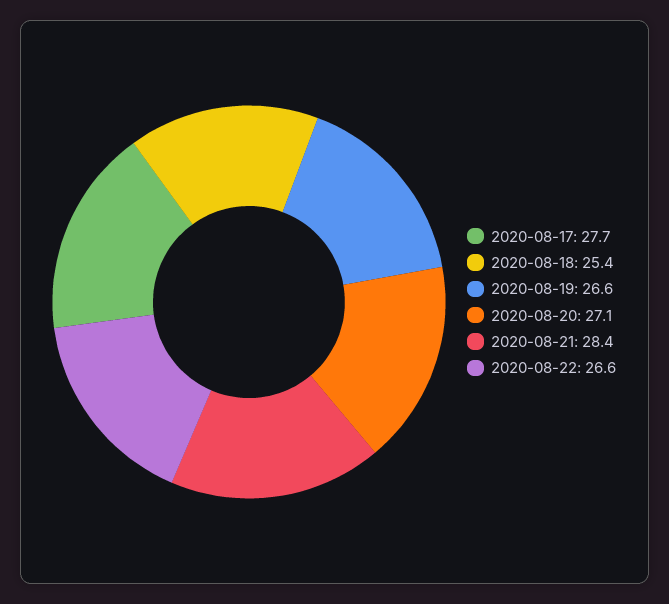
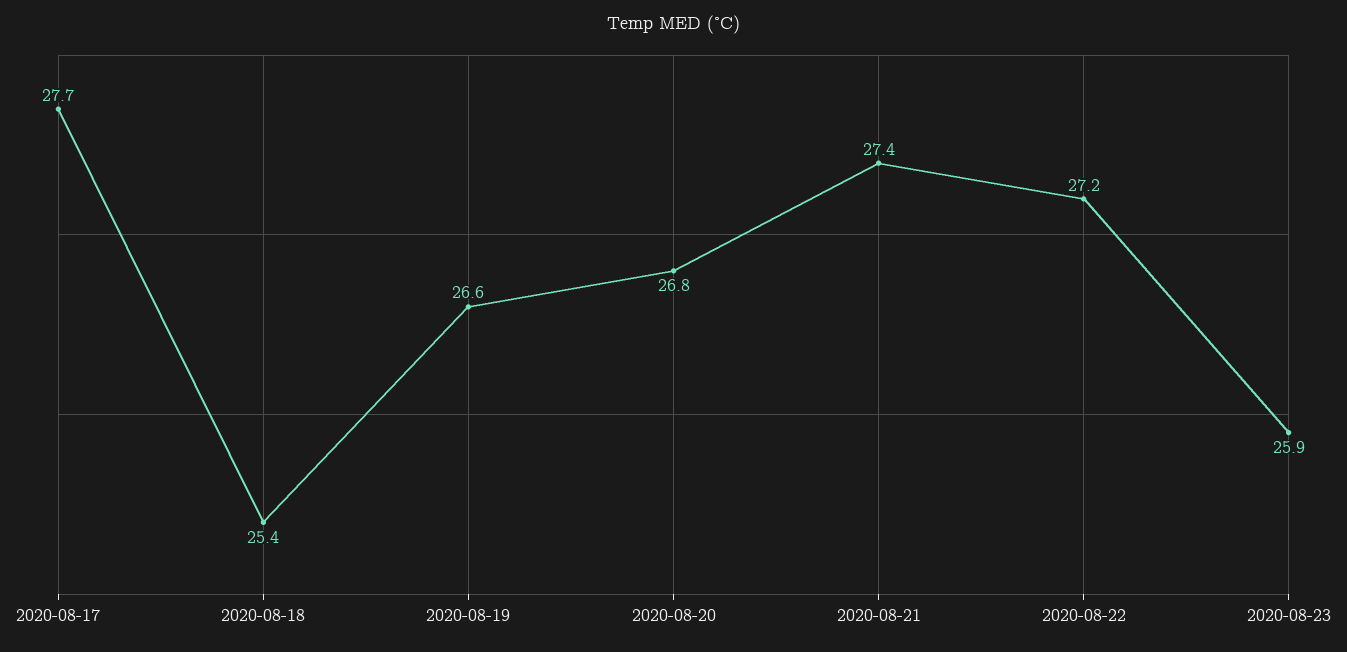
2020-08-20: 27.1 -> 26.8
2020-08-21: 28.4 -> 27.4
2020-08-22: 26.6 -> 27.2
2020-08-23: none -> 25.9

